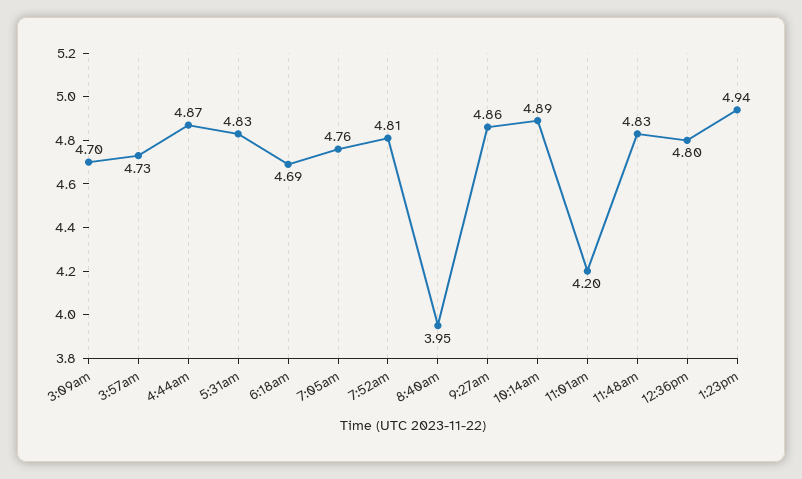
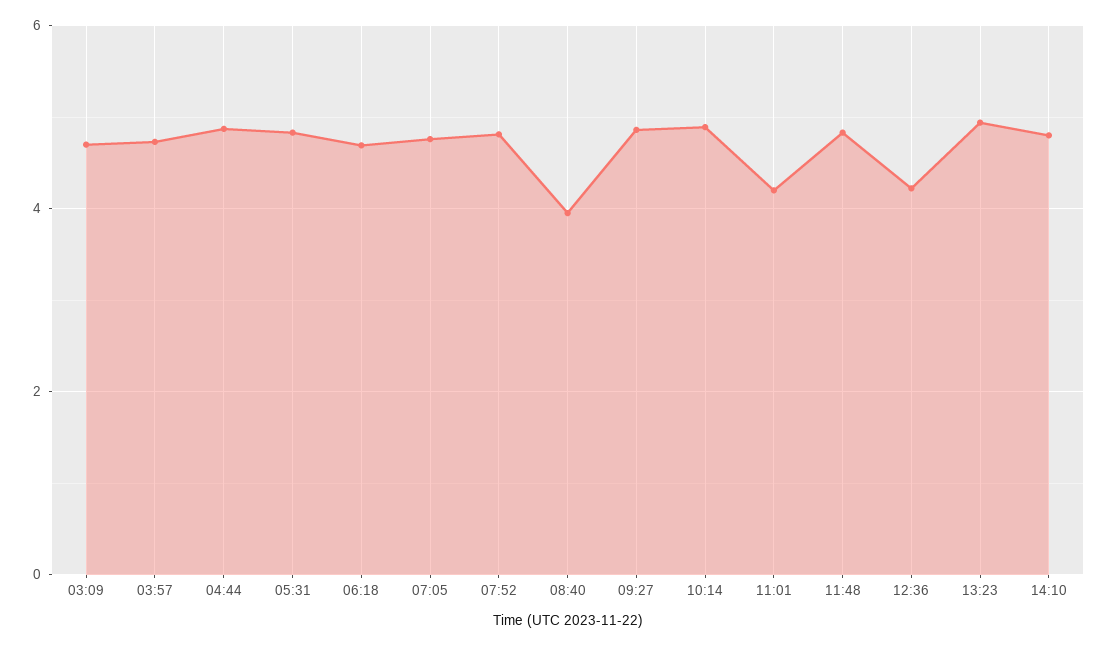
12:36pm: 4.8 -> 4.2
14:10: none -> 4.8

